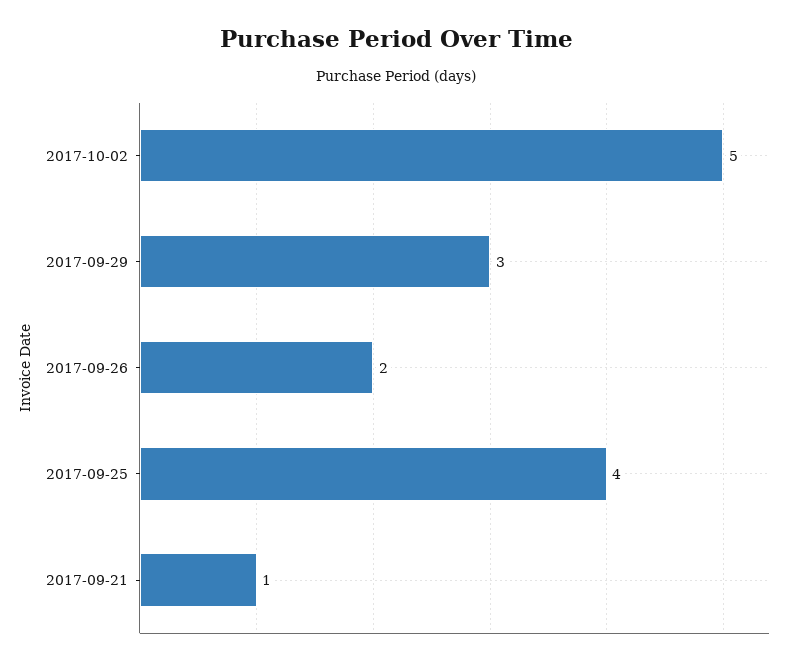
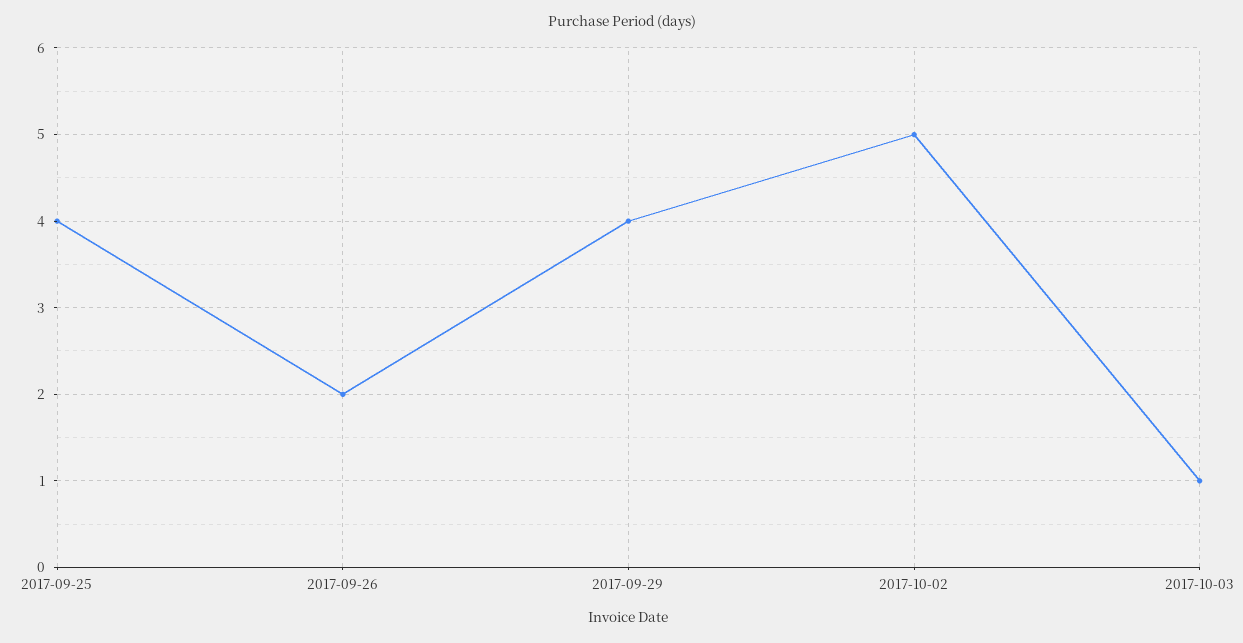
2017-09-29: 3 -> 4
2017-09-21: 1 -> none
2017-10-03: none -> 1

